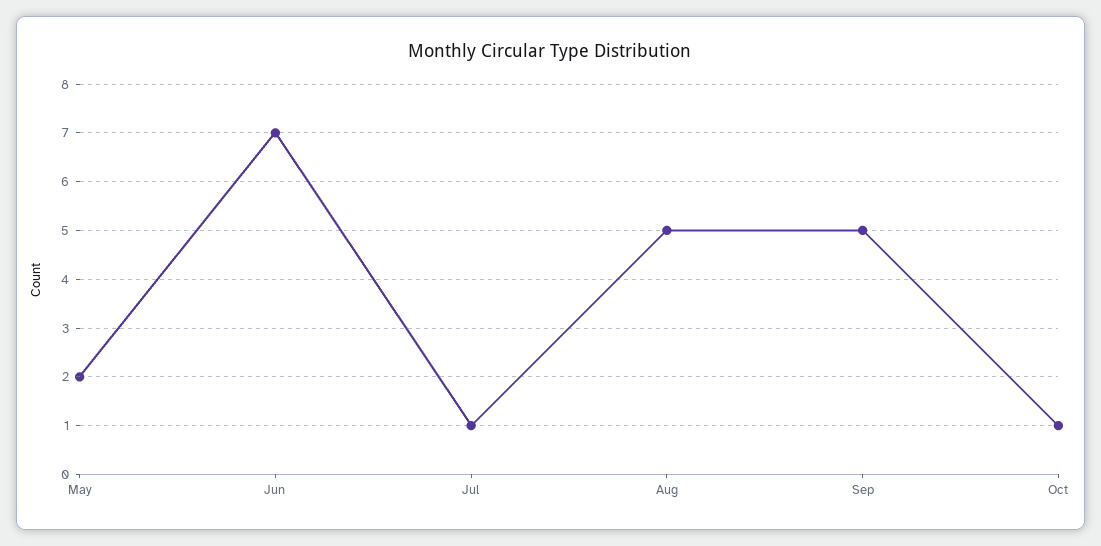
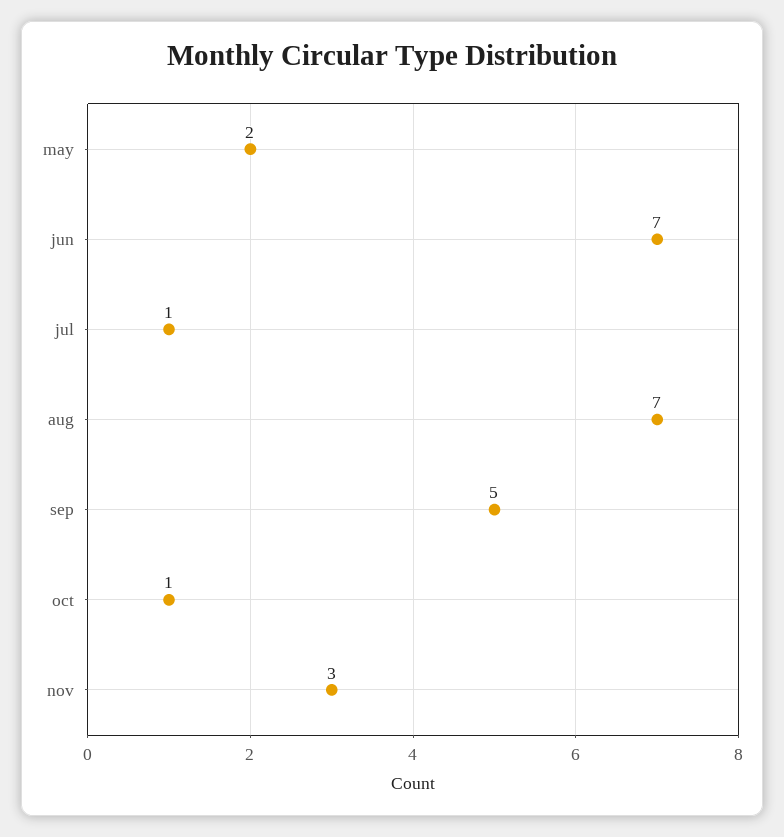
Aug: 5 -> 7
nov: none -> 3

